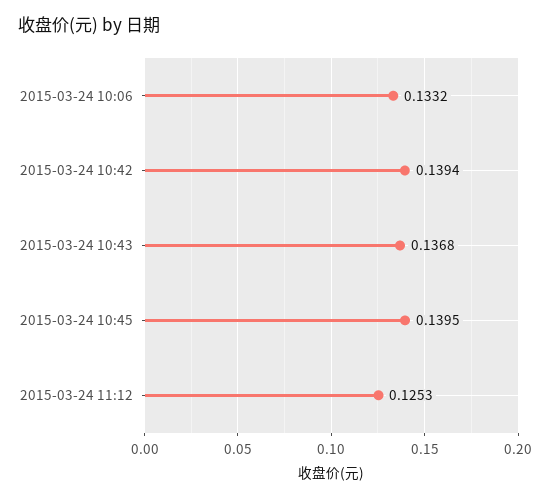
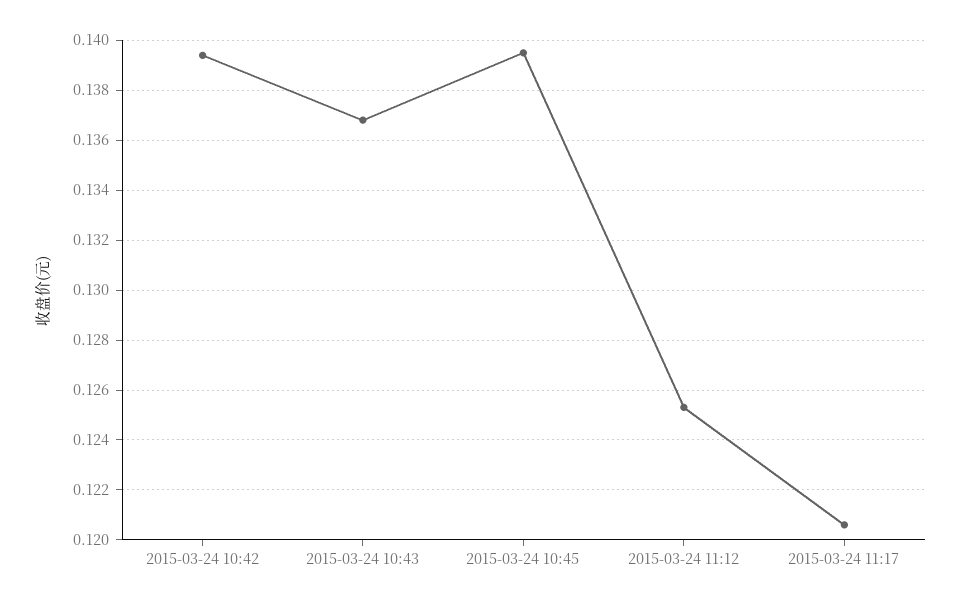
2015-03-24 10:06: 0.1332 -> none
2015-03-24 11:17: none -> 0.1205

